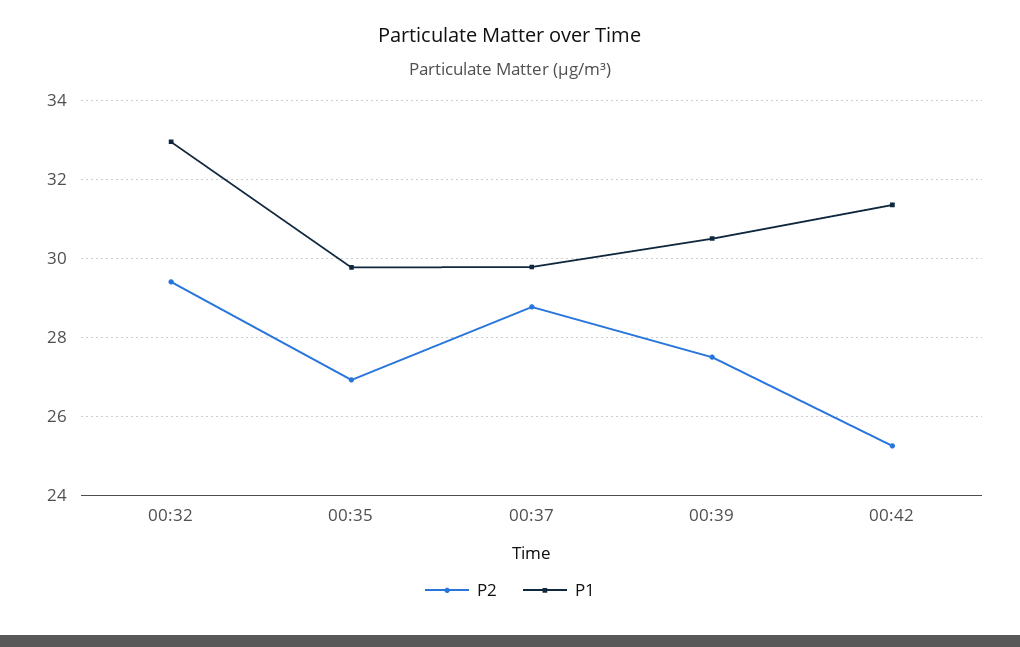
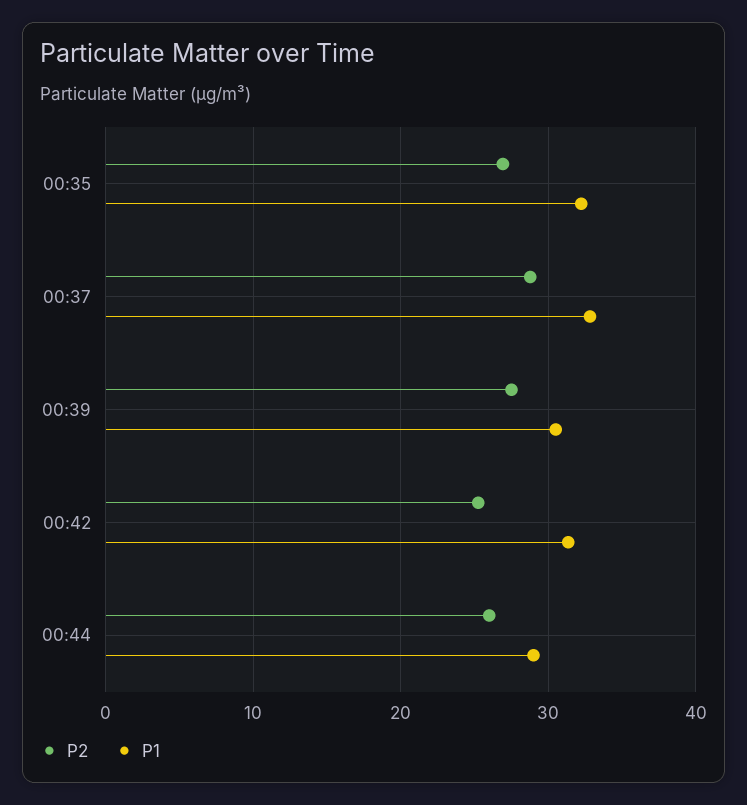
P2, 00:32: 29.4 -> none
P1, 00:32: 33 -> none
P1, 00:35: 29.8 -> 32
P1, 00:37: 29.8 -> 33
P2, 00:44: none -> 26
P1, 00:44: none -> 29

